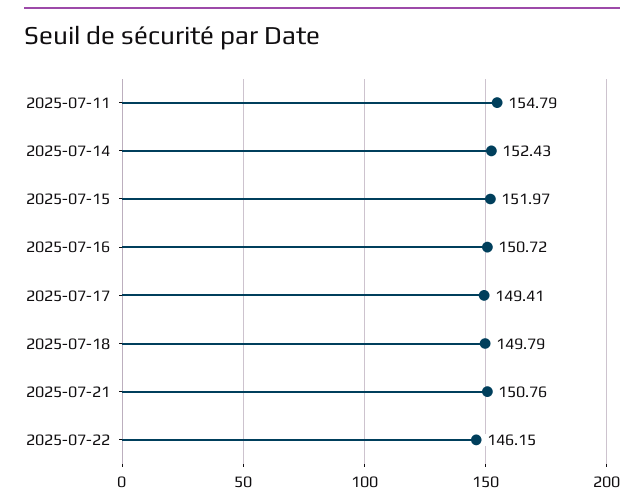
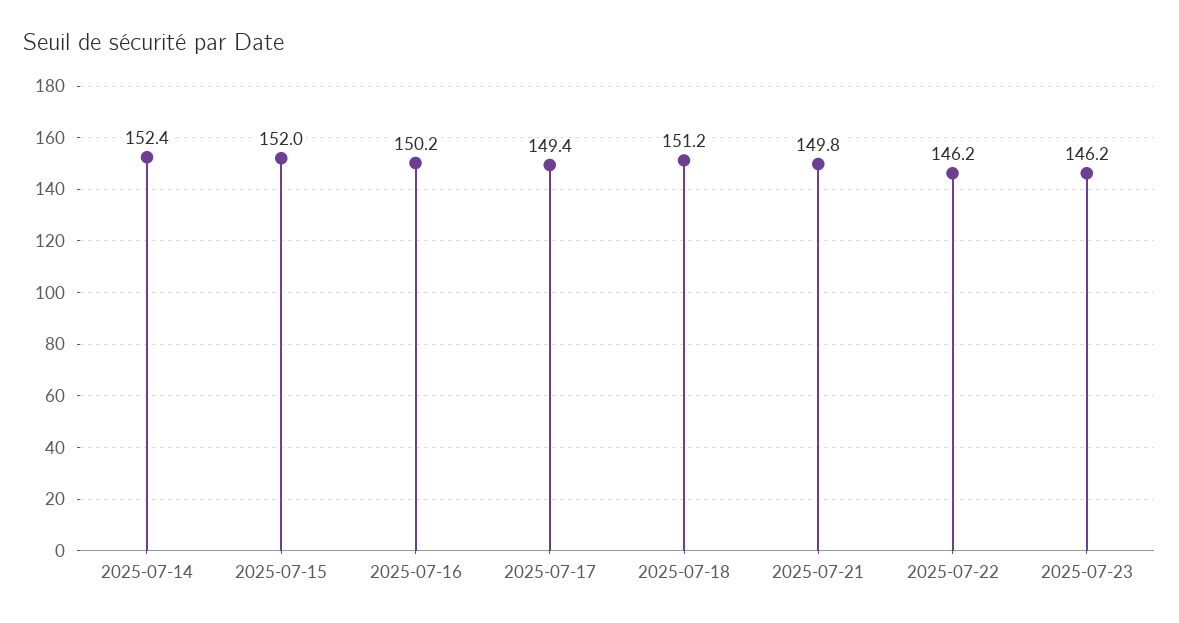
2025-07-11: 154.79 -> none
2025-07-16: 150.72 -> 150.2
2025-07-18: 149.79 -> 151.2
2025-07-21: 150.76 -> 149.8
2025-07-23: none -> 146.2

